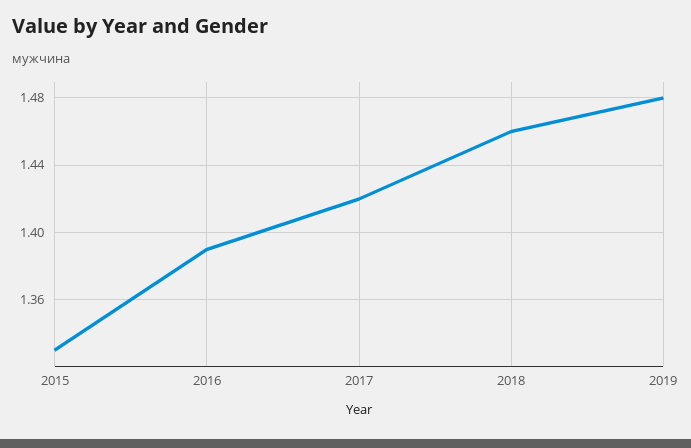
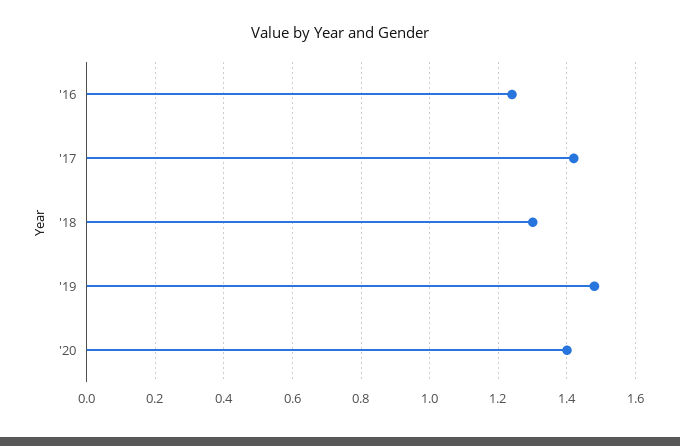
2015: 1.33 -> none
2016: 1.39 -> 1.25
2018: 1.46 -> 1.3
'20: none -> 1.4

